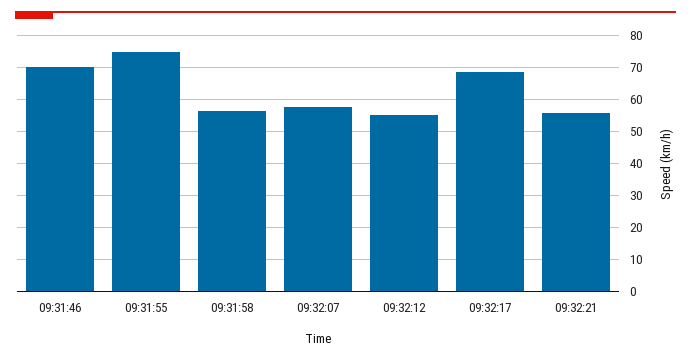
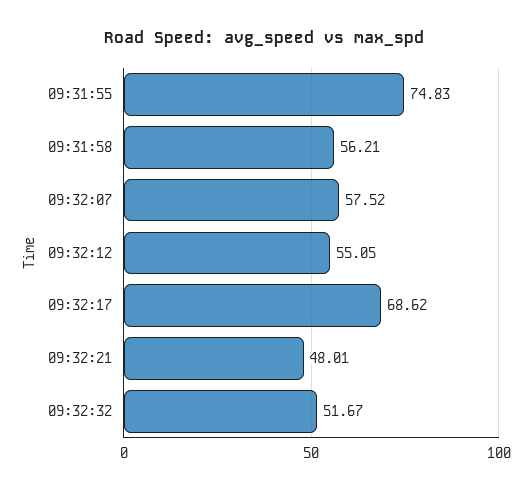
09:31:46: 70 -> none
09:32:21: 56 -> 48.01
09:32:32: none -> 51.67

